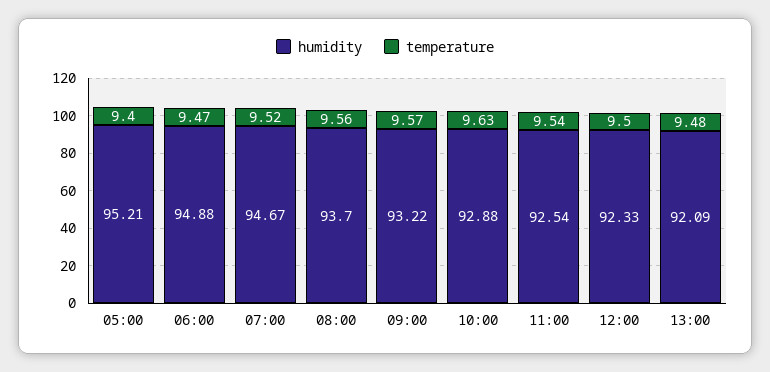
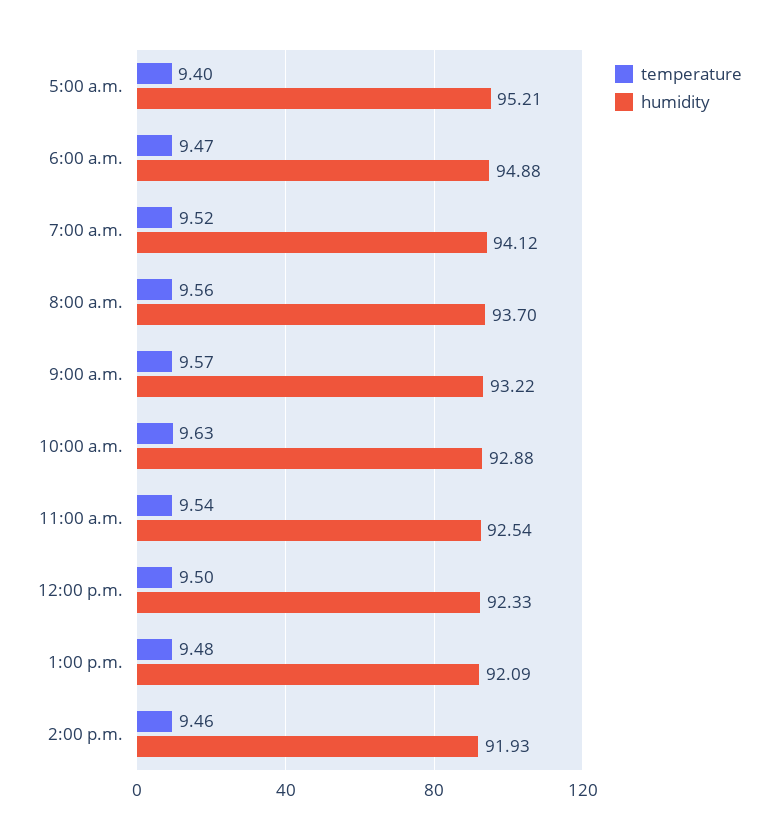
humidity, 07:00: 94.67 -> 94.12
temperature, 2:00 p.m.: none -> 9.46
humidity, 2:00 p.m.: none -> 91.93

